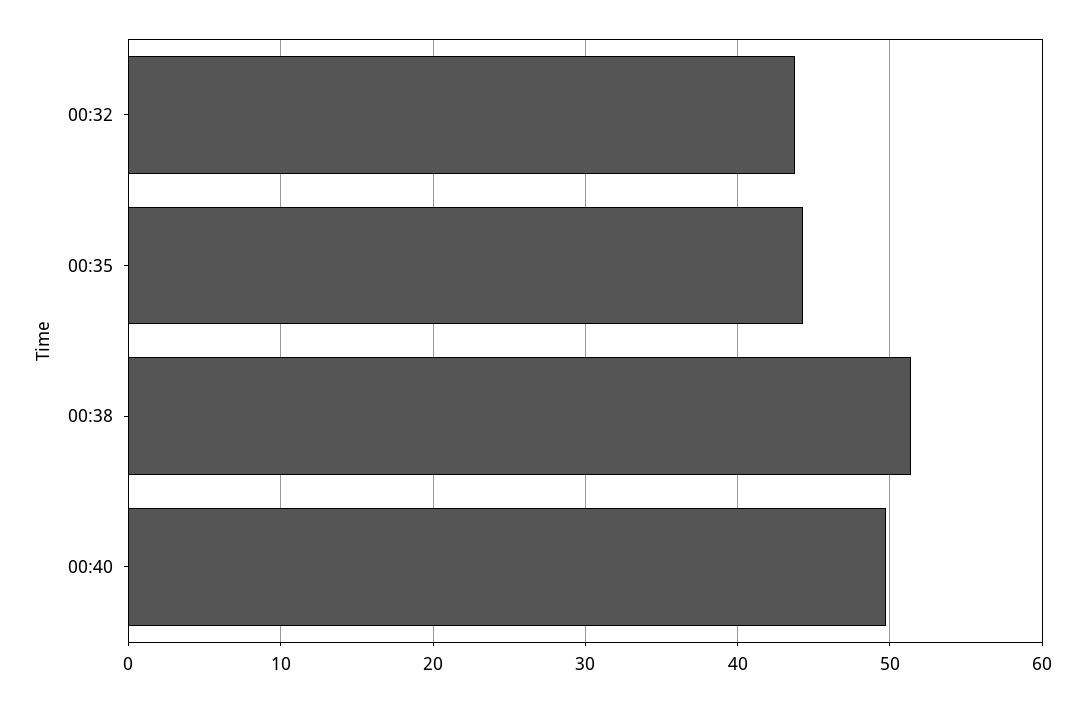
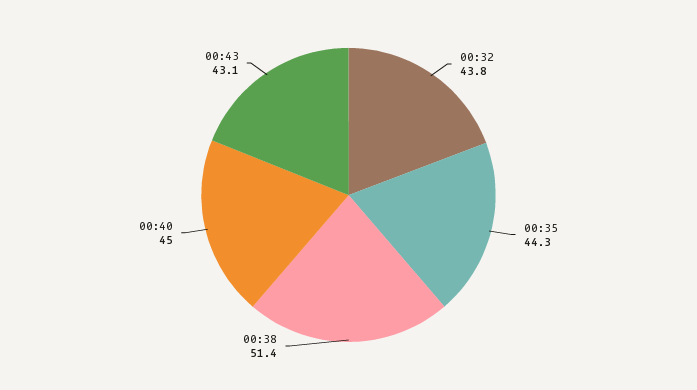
00:40: 50 -> 45
00:43: none -> 43.1

